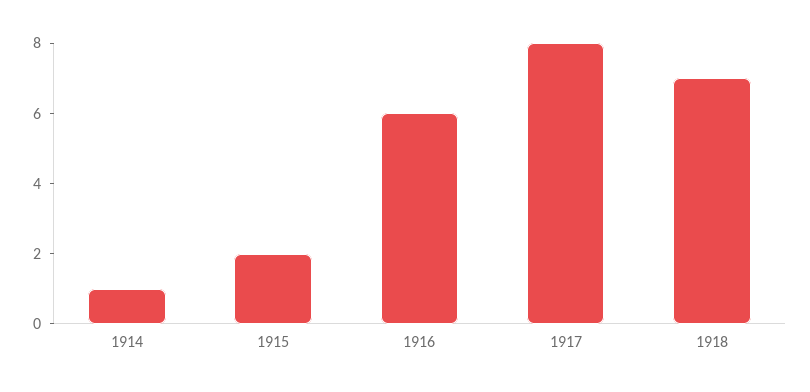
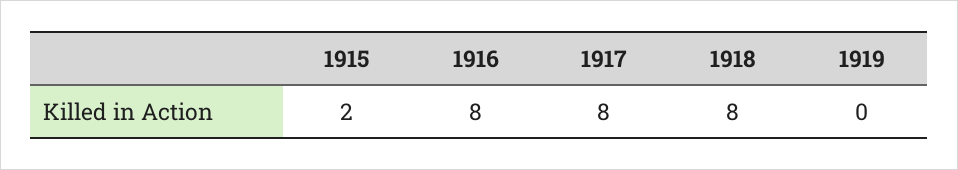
1914: 1 -> none
1916: 6 -> 8
1918: 7 -> 8
1919: none -> 0

